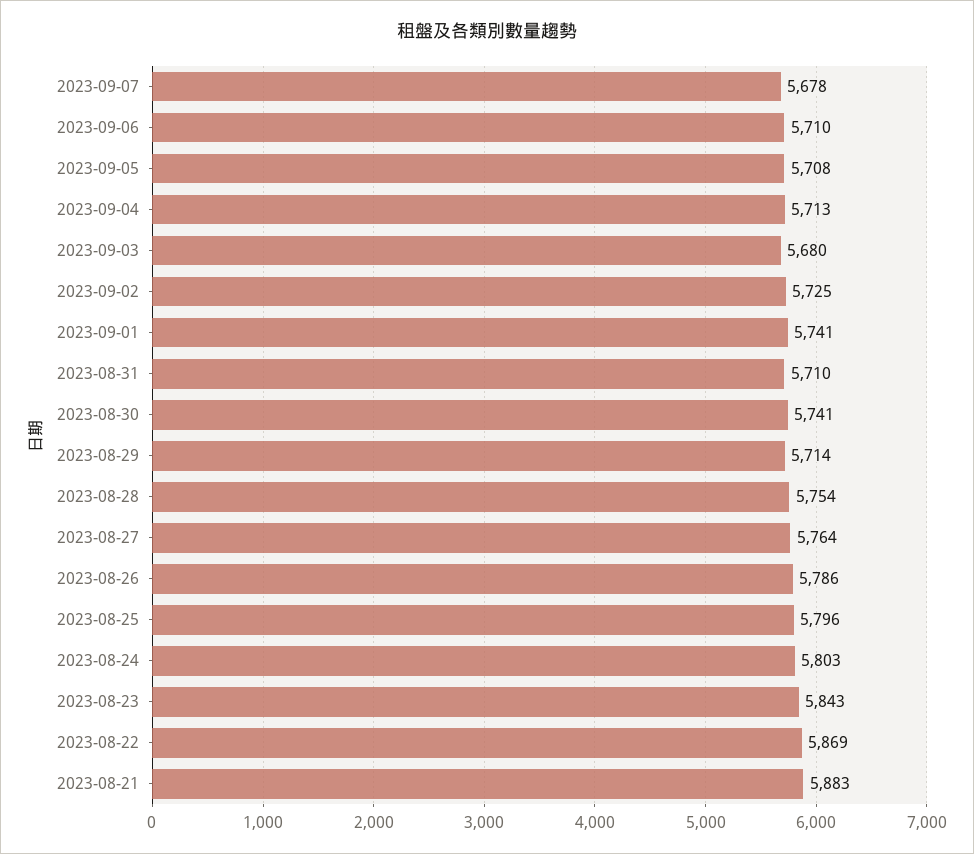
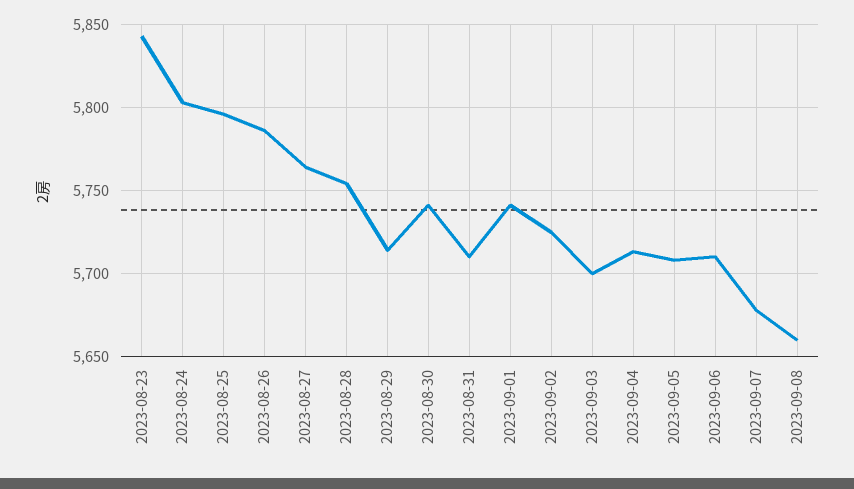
2023-09-03: 5680 -> 5700
2023-08-22: 5869 -> none
2023-08-21: 5883 -> none
2023-09-08: none -> 5660

